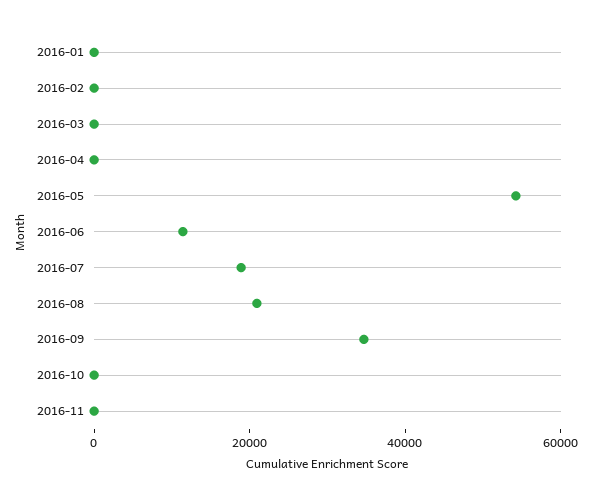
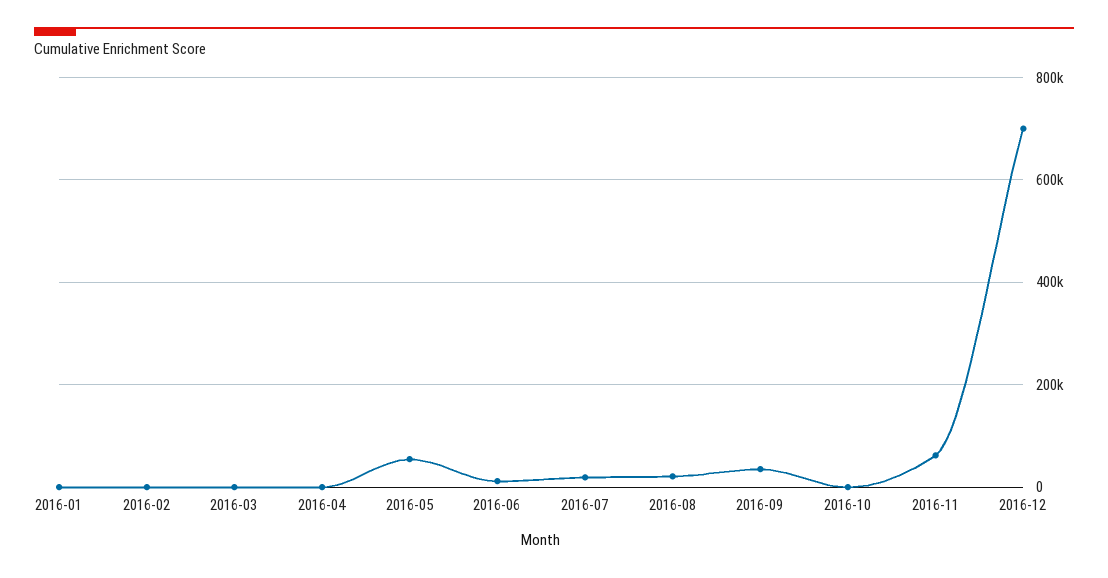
2016-11: 0 -> 60000
2016-12: none -> 700000

